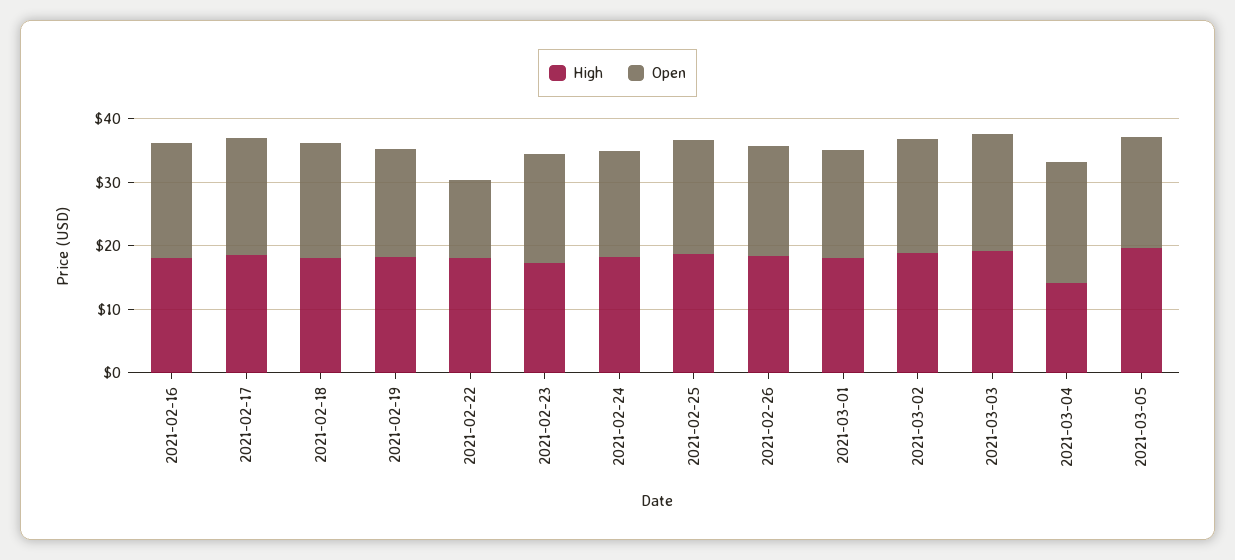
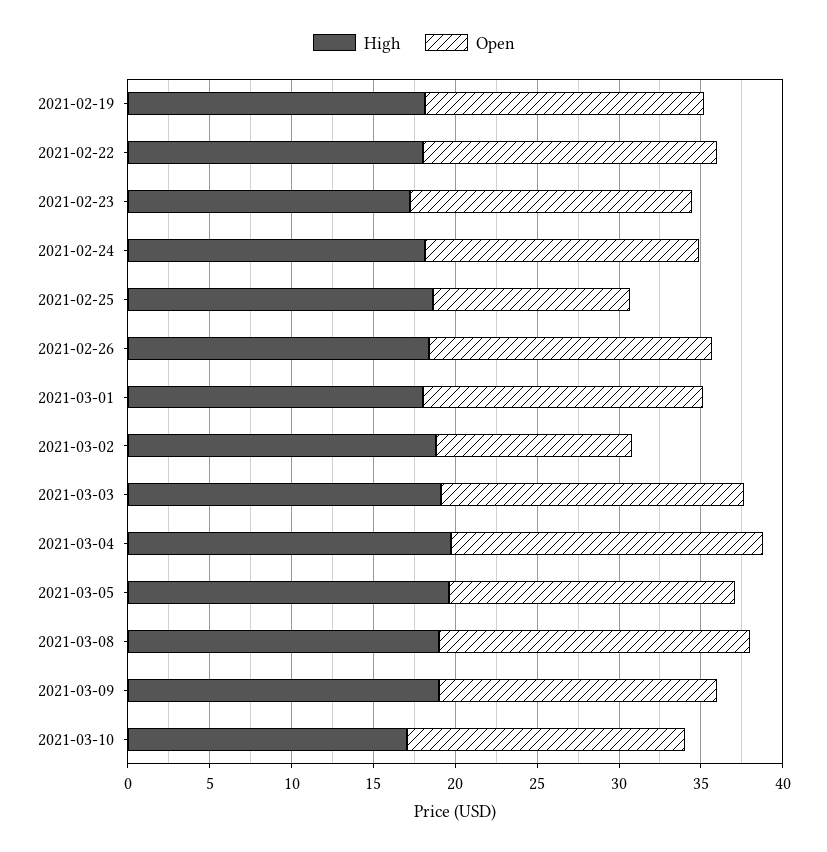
High, 2021-02-16: 18 -> none
Open, 2021-02-16: 18 -> none
High, 2021-02-17: 18 -> none
Open, 2021-02-17: 18 -> none
High, 2021-02-18: 18 -> none
Open, 2021-02-18: 18 -> none
Open, 2021-02-22: 12 -> 18
Open, 2021-02-25: 18 -> 12
Open, 2021-03-02: 18 -> 12
High, 2021-03-04: 14 -> 20
High, 2021-03-08: none -> 19
Open, 2021-03-08: none -> 19
High, 2021-03-09: none -> 19
Open, 2021-03-09: none -> 17
High, 2021-03-10: none -> 17
Open, 2021-03-10: none -> 17

